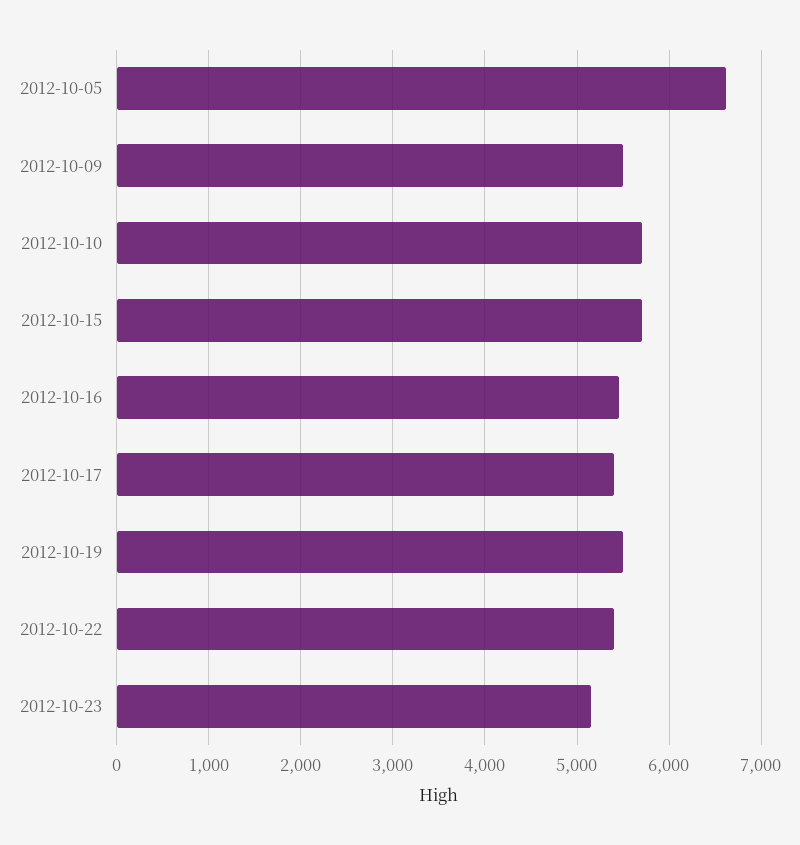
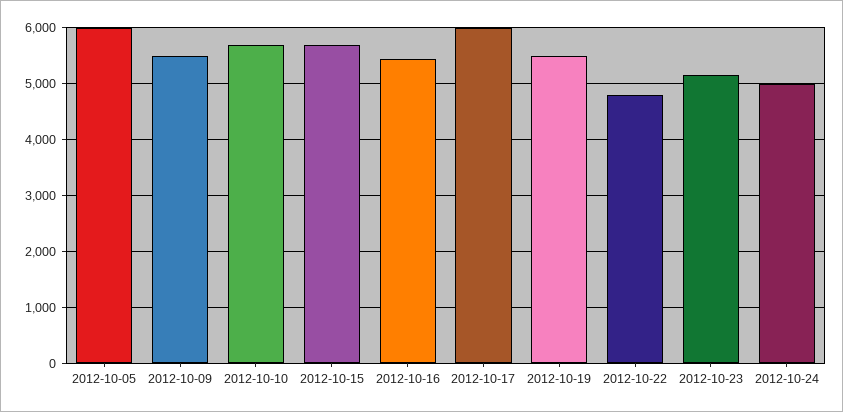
2012-10-05: 6600 -> 6000
2012-10-17: 5400 -> 6000
2012-10-22: 5400 -> 4800
2012-10-24: none -> 5000

